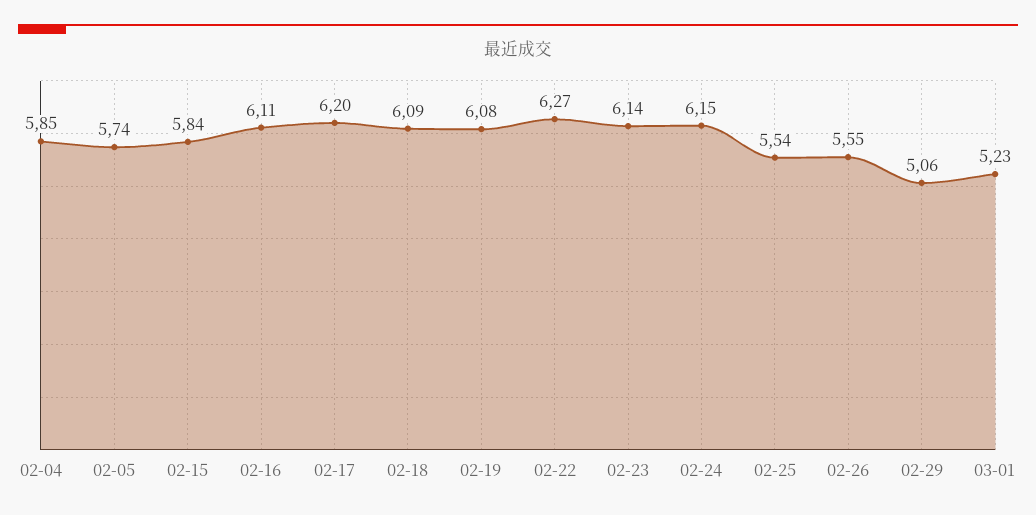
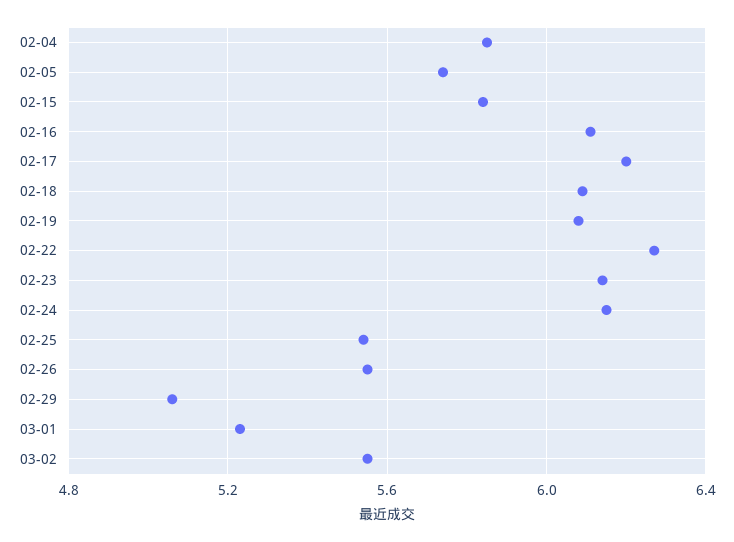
03-02: none -> 5.55

